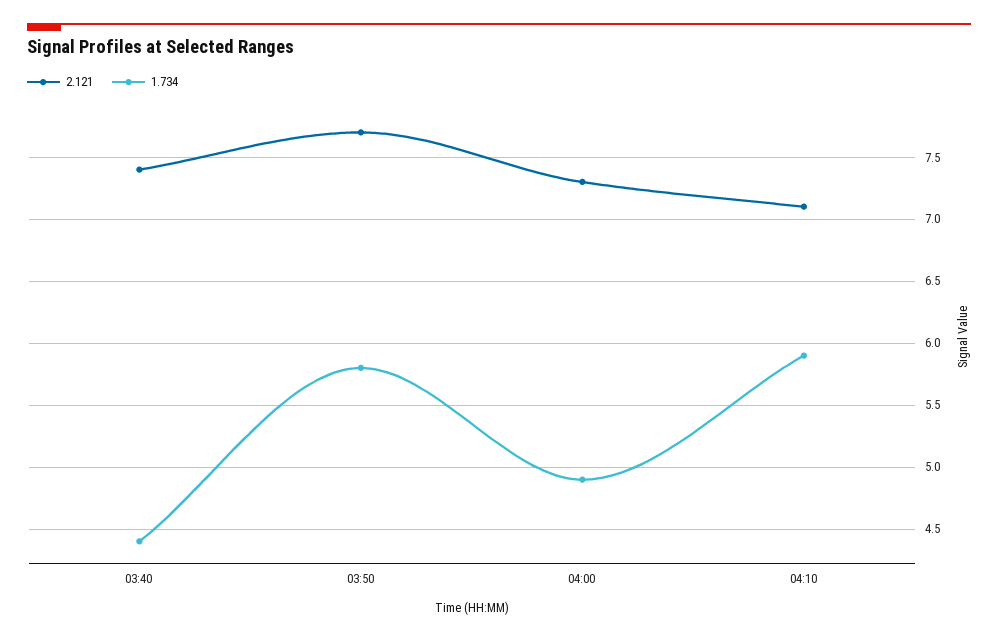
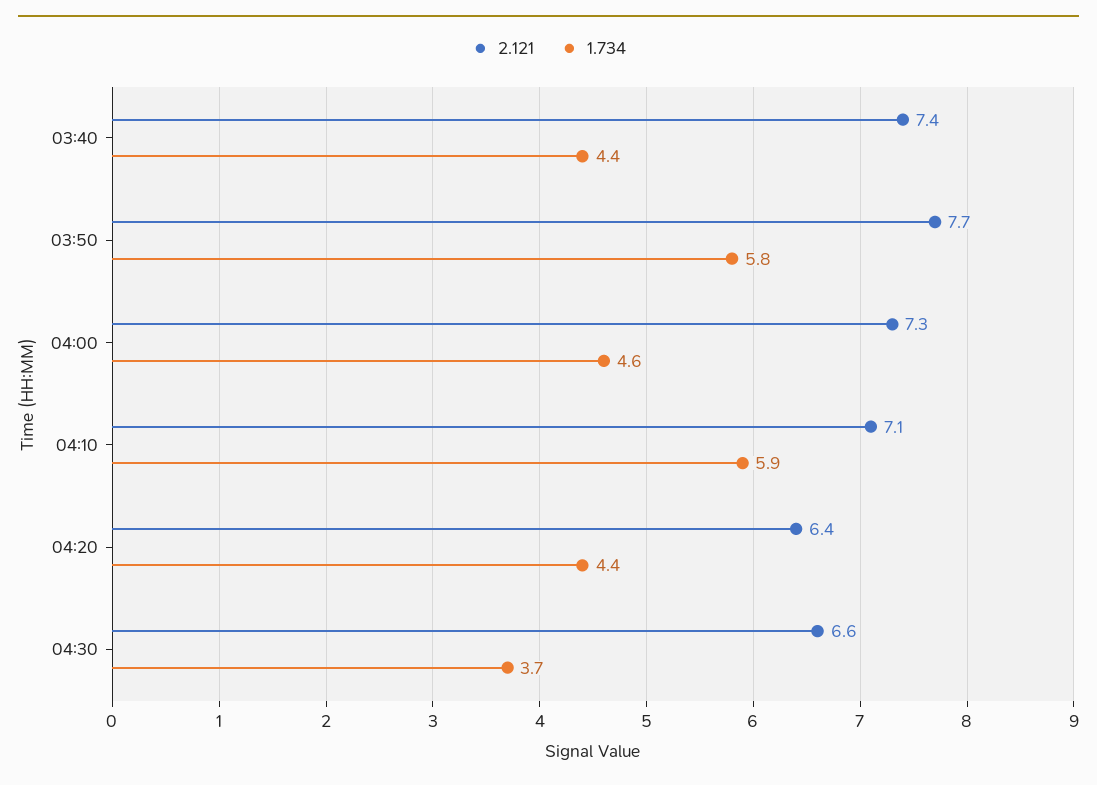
1.734, 04:00: 4.9 -> 4.6
2.121, 04:20: none -> 6.4
1.734, 04:20: none -> 4.4
2.121, 04:30: none -> 6.6
1.734, 04:30: none -> 3.7

